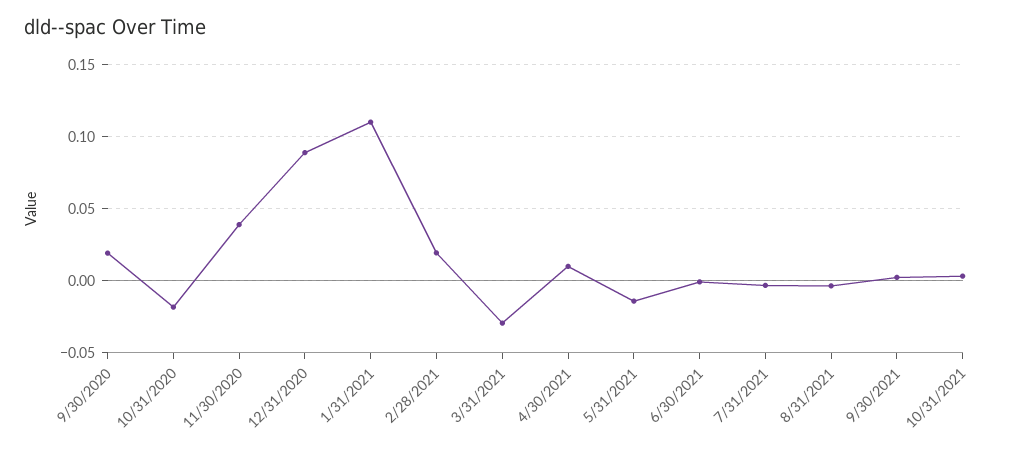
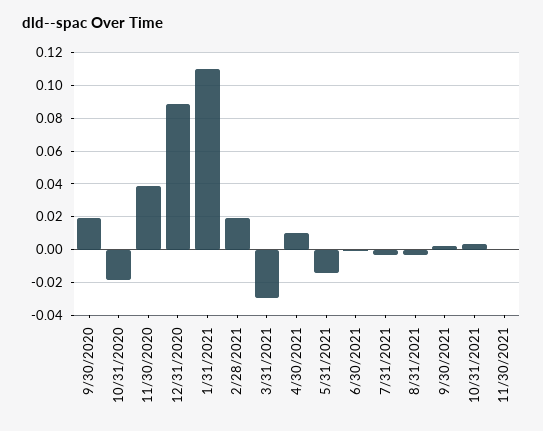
11/30/2021: none -> 0

